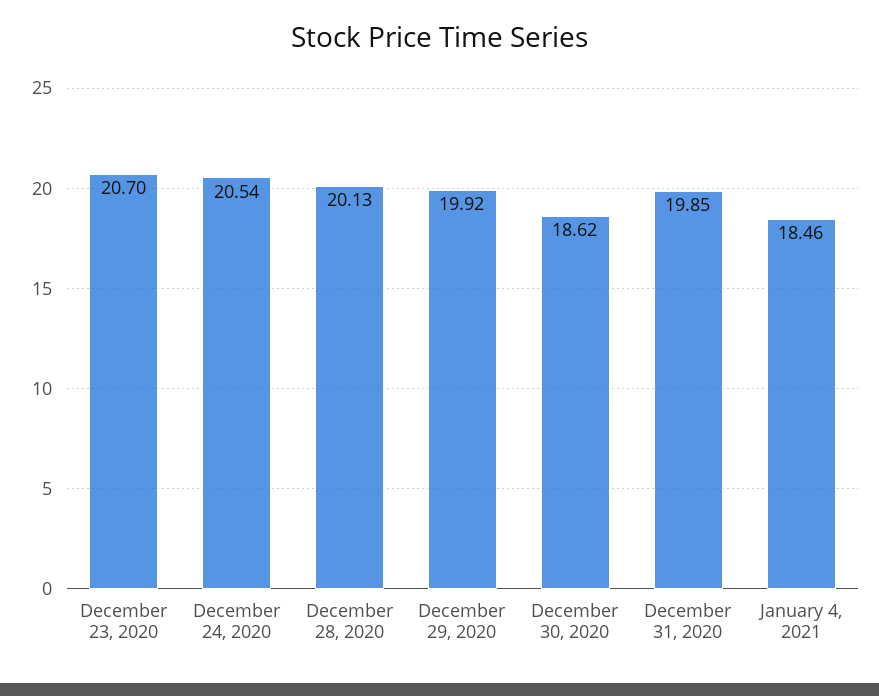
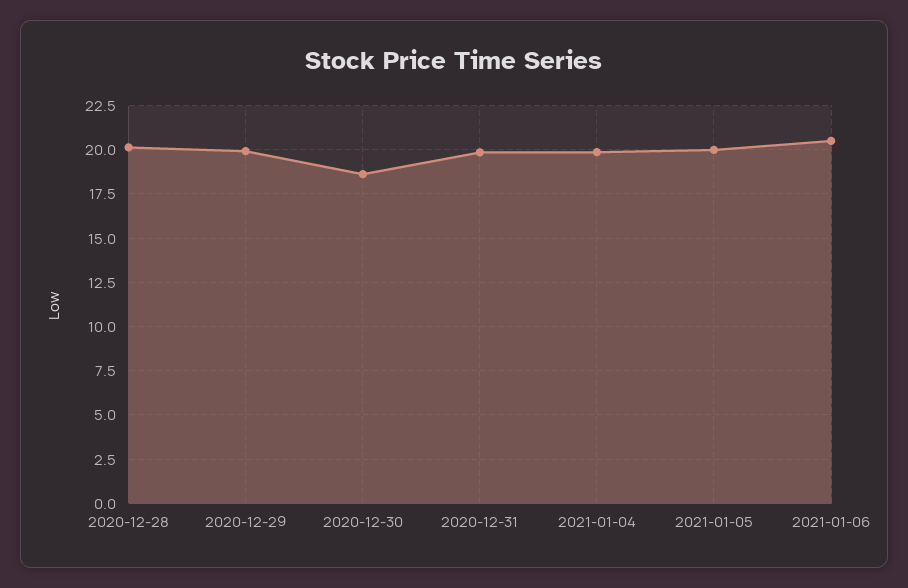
December 23, 2020: 20.7 -> none
December 24, 2020: 20.54 -> none
January 4, 2021: 18.46 -> 20
2021-01-05: none -> 20
2021-01-06: none -> 20.5

